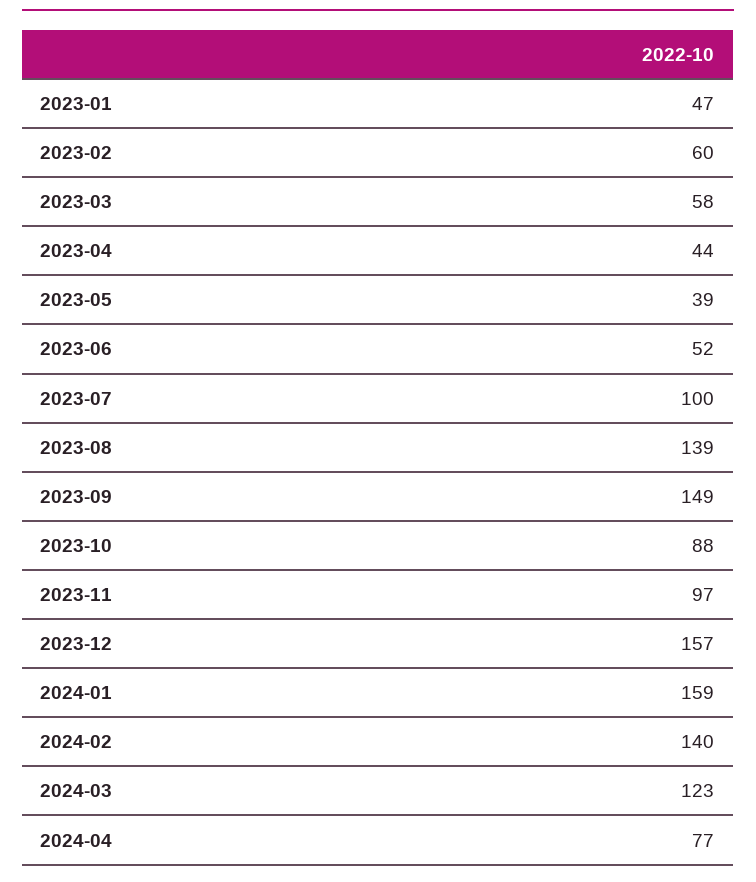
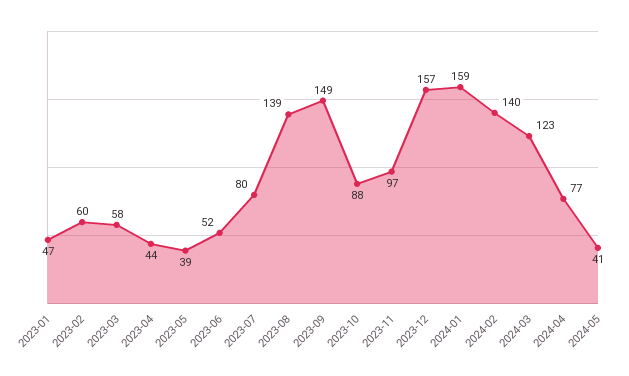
2023-07: 100 -> 80
2024-05: none -> 41

